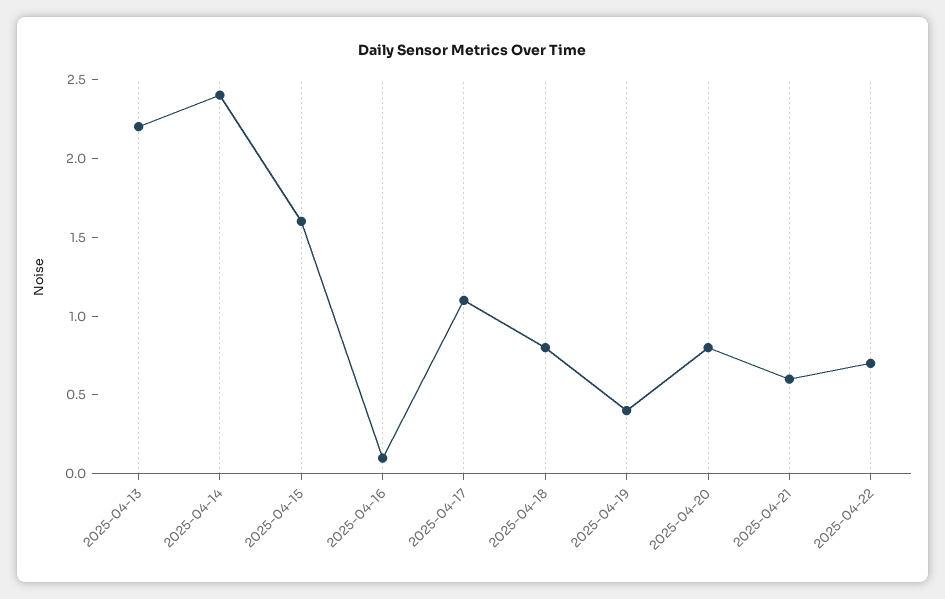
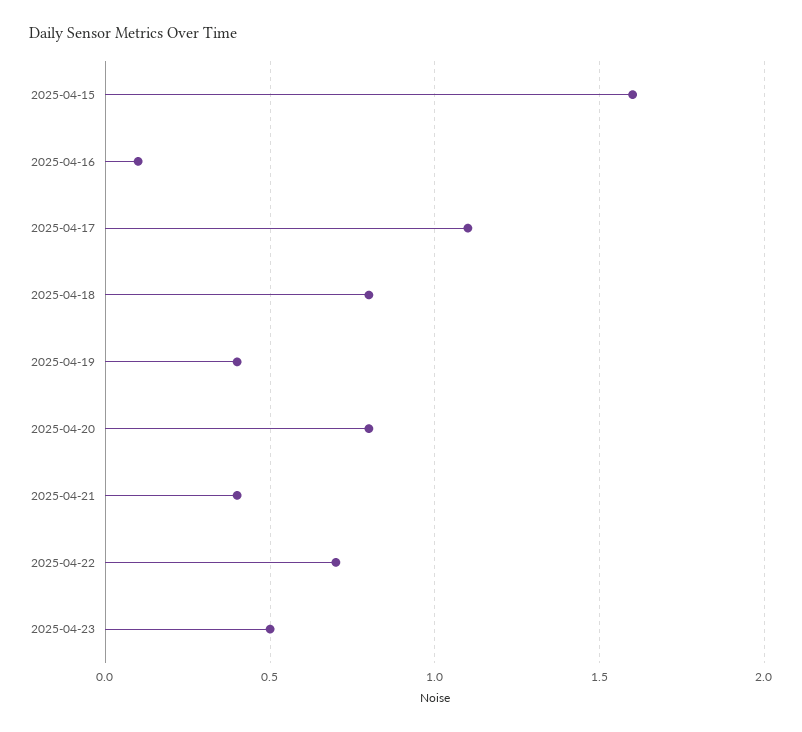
2025-04-13: 2.2 -> none
2025-04-14: 2.4 -> none
2025-04-21: 0.6 -> 0.4
2025-04-23: none -> 0.5

